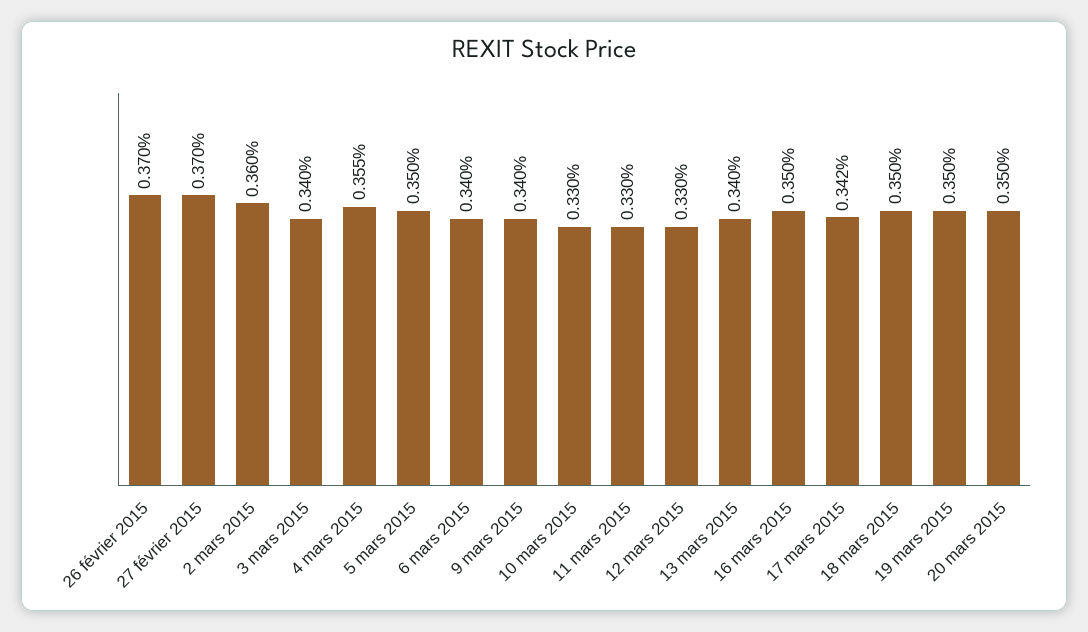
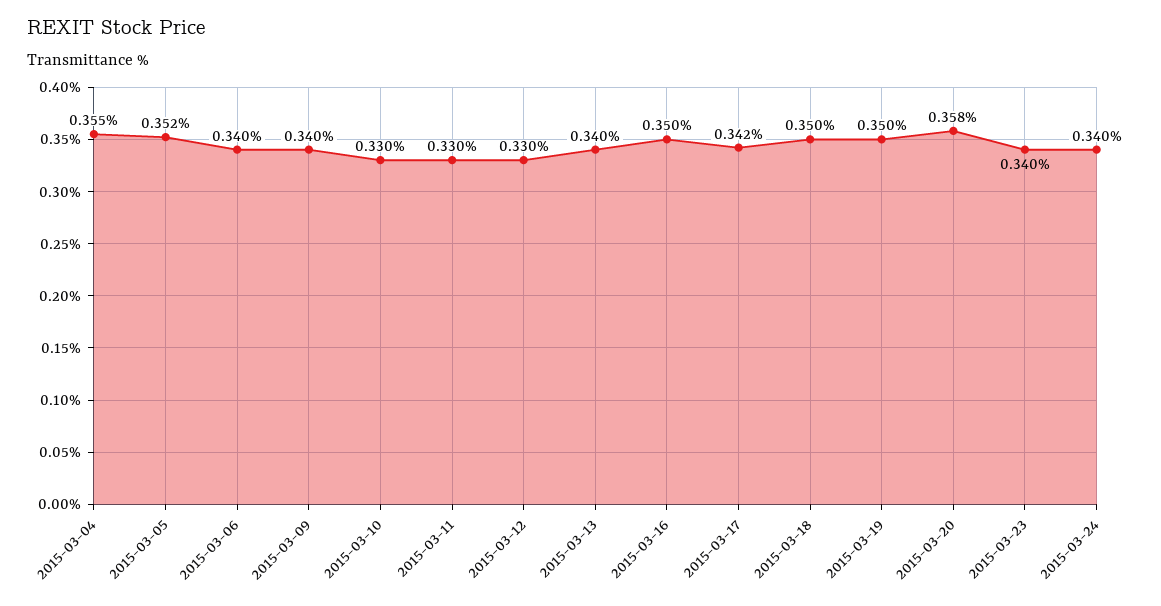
26 février 2015: 0.37 -> none
27 février 2015: 0.37 -> none
2 mars 2015: 0.36 -> none
3 mars 2015: 0.34 -> none
5 mars 2015: 0.35 -> 0.352
20 mars 2015: 0.35 -> 0.358
2015-03-23: none -> 0.34
2015-03-24: none -> 0.34

